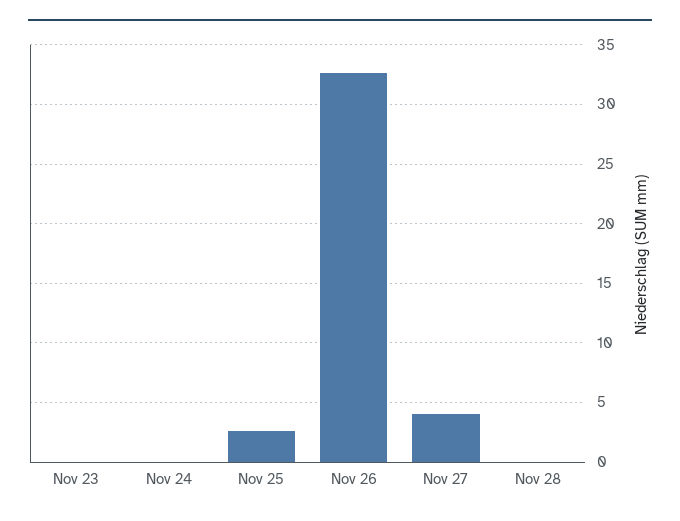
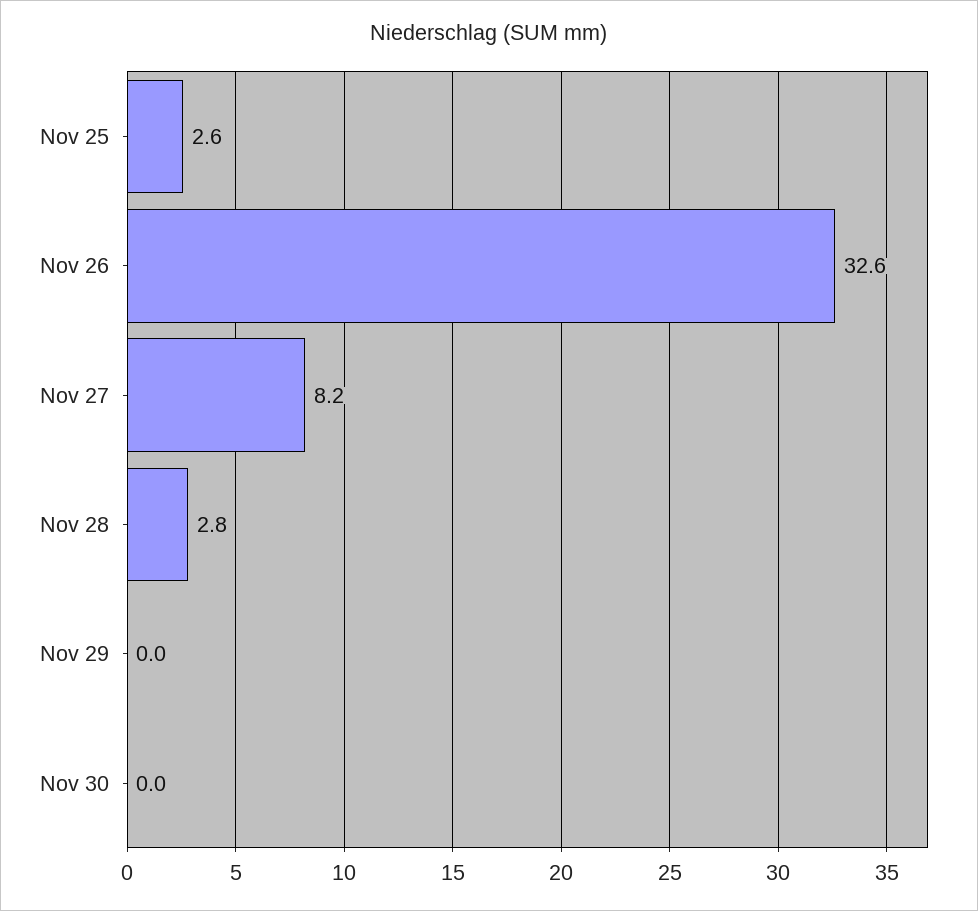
Nov 23: 0 -> none
Nov 24: 0 -> none
Nov 27: 4 -> 8.2
Nov 28: 0 -> 2.8
Nov 29: none -> 0
Nov 30: none -> 0

